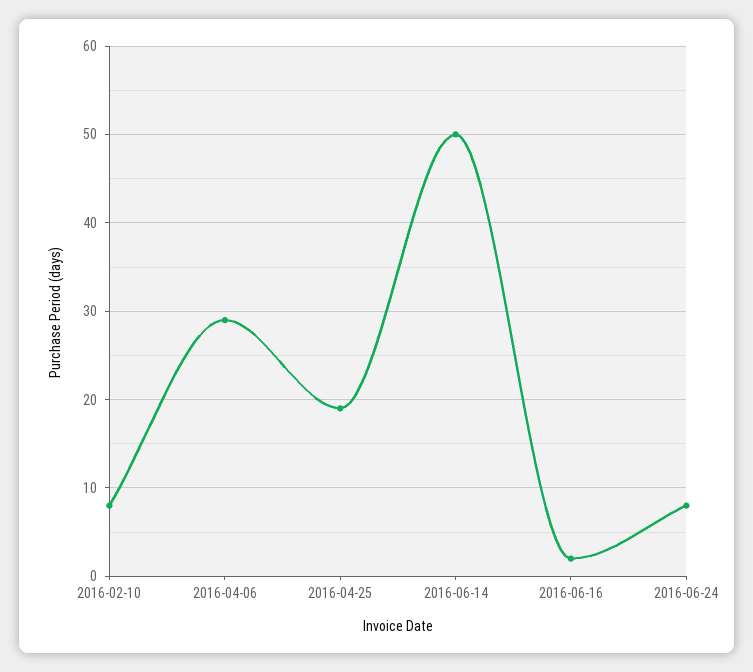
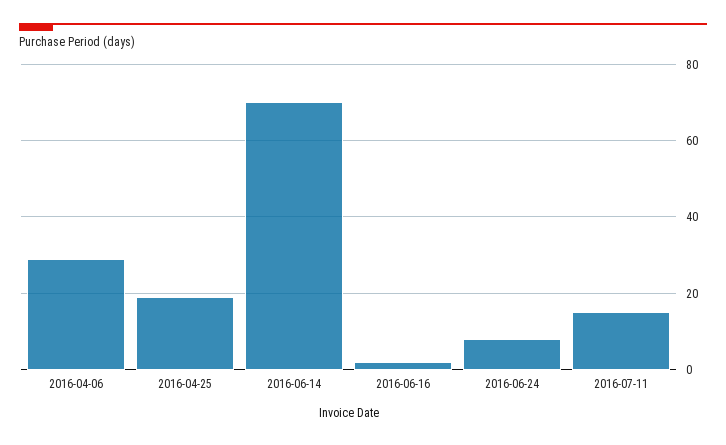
2016-02-10: 8 -> none
2016-06-14: 50 -> 70
2016-07-11: none -> 15

